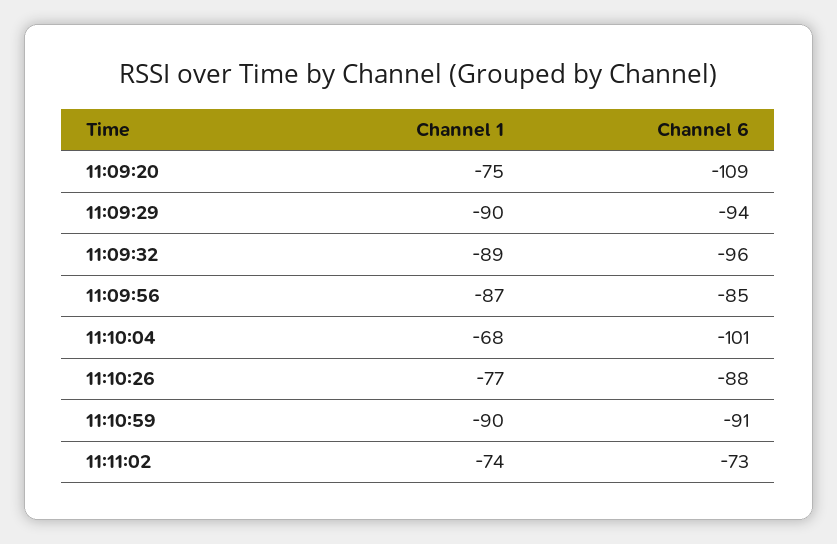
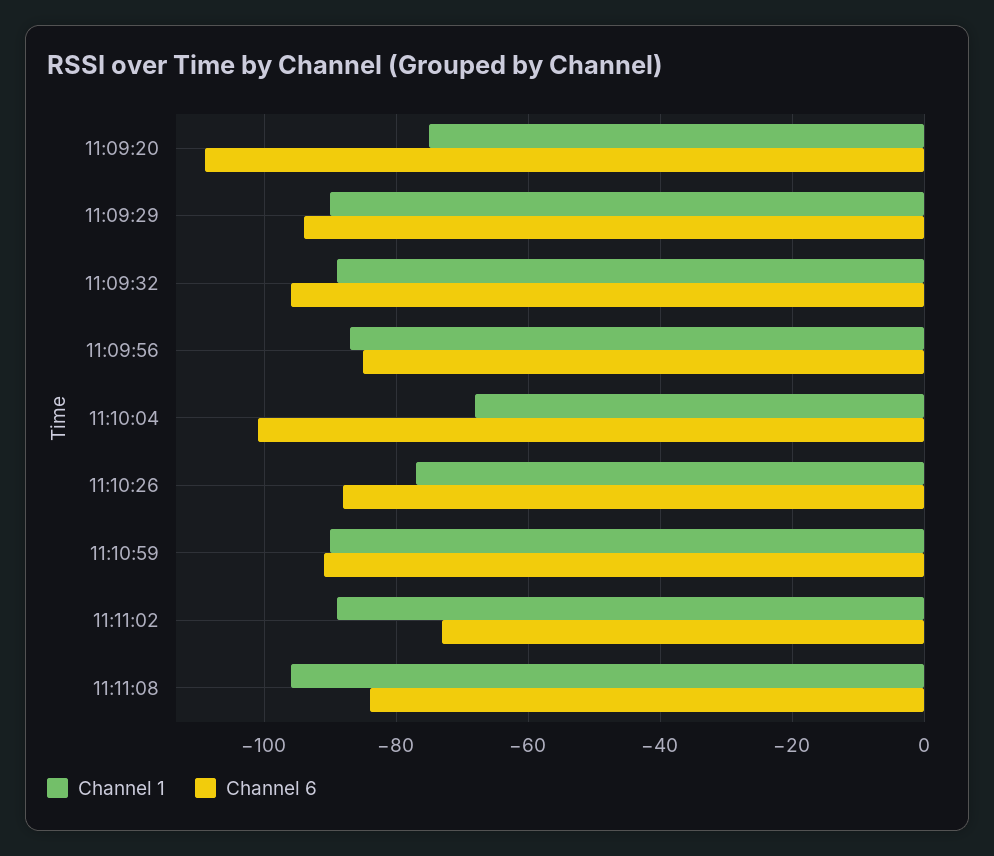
Channel 1, 11:11:02: -74 -> -90
Channel 1, 11:11:08: none -> -95
Channel 6, 11:11:08: none -> -85

